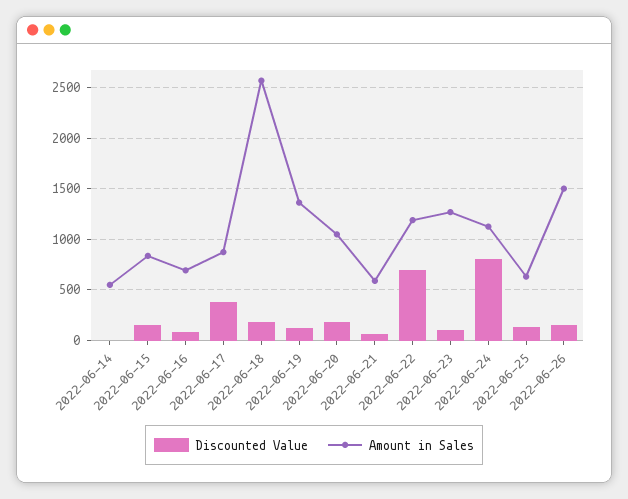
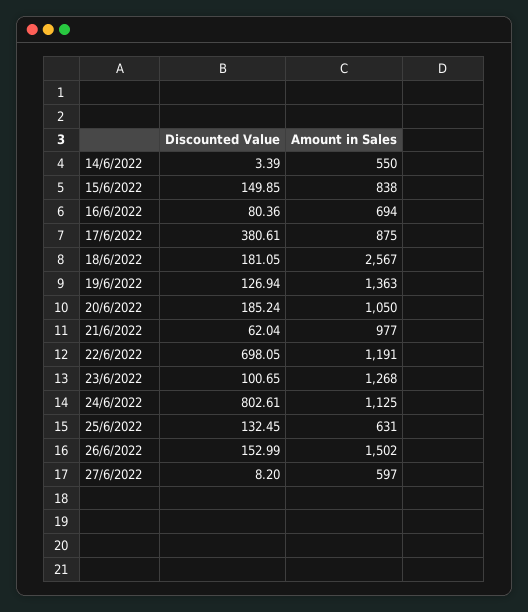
Amount in Sales, 2022-06-21: 600 -> 977
Discounted Value, 27/6/2022: none -> 8.2
Amount in Sales, 27/6/2022: none -> 597

